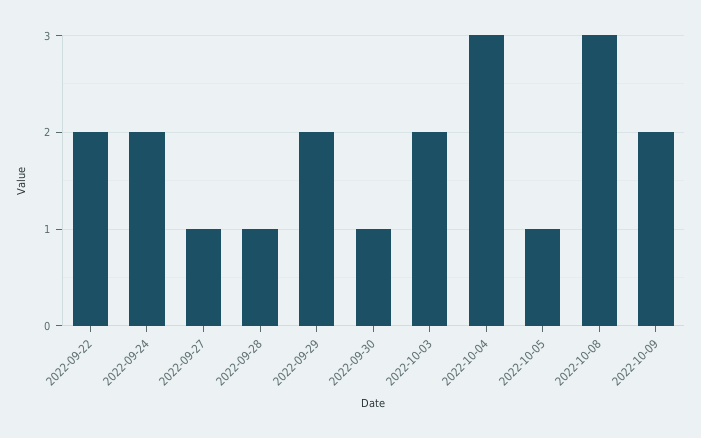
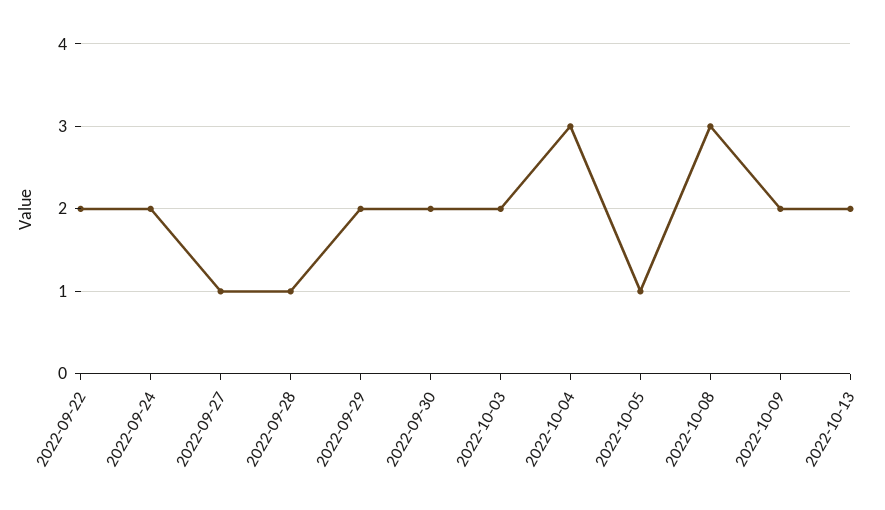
2022-09-30: 1 -> 2
2022-10-13: none -> 2

